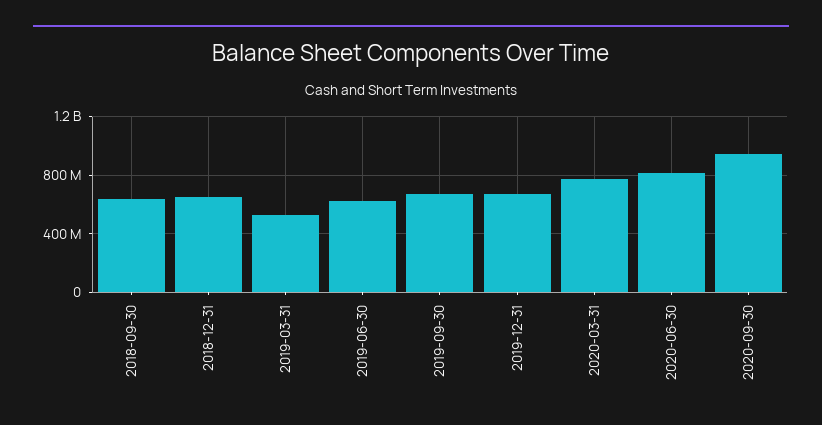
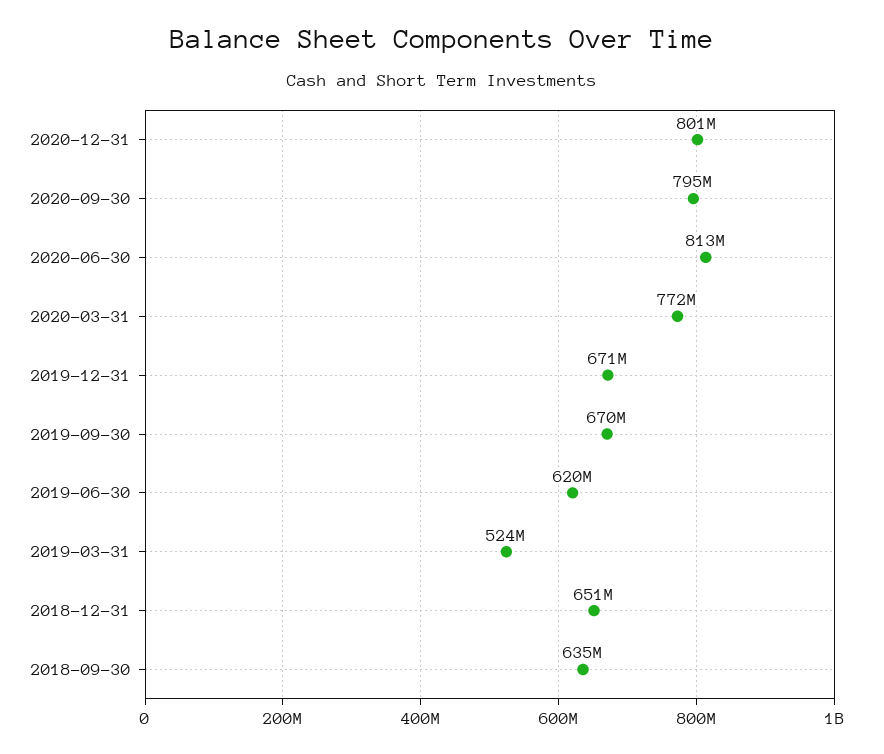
2020-09-30: 950000000 -> 795000000
2020-12-31: none -> 801000000

